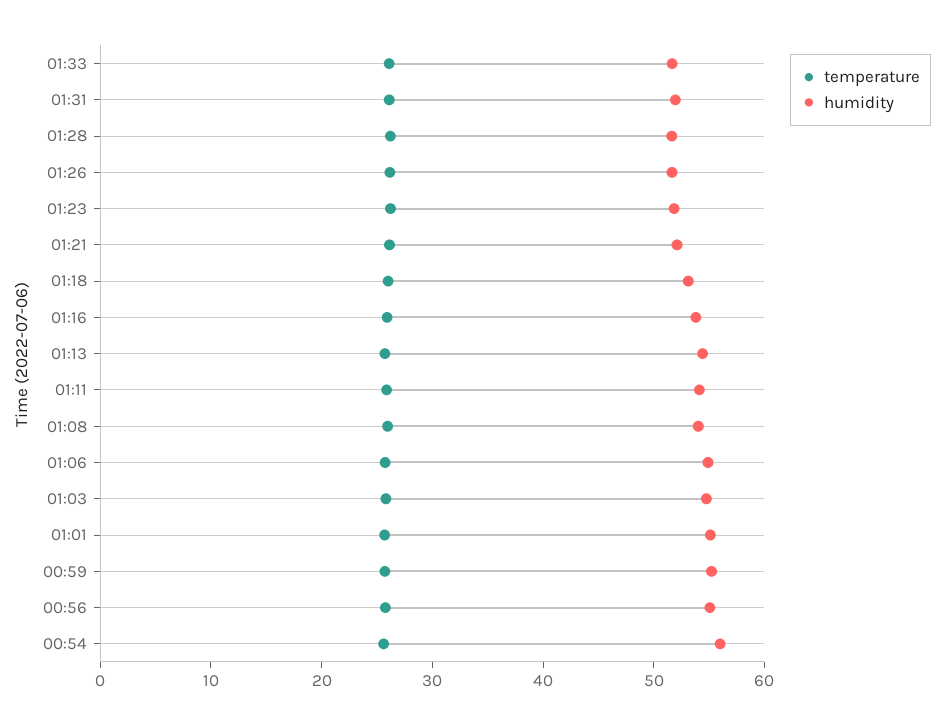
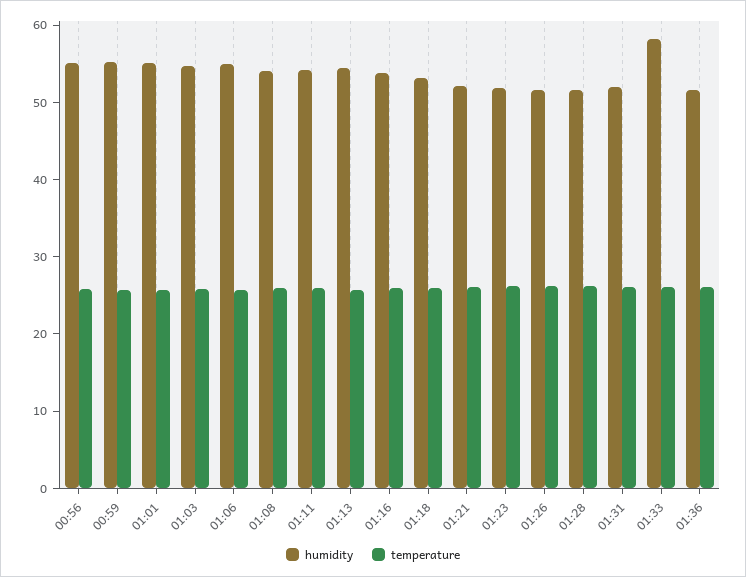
humidity, 01:33: 52 -> 58
temperature, 00:54: 26 -> none
humidity, 00:54: 56 -> none
humidity, 01:36: none -> 52
temperature, 01:36: none -> 26

